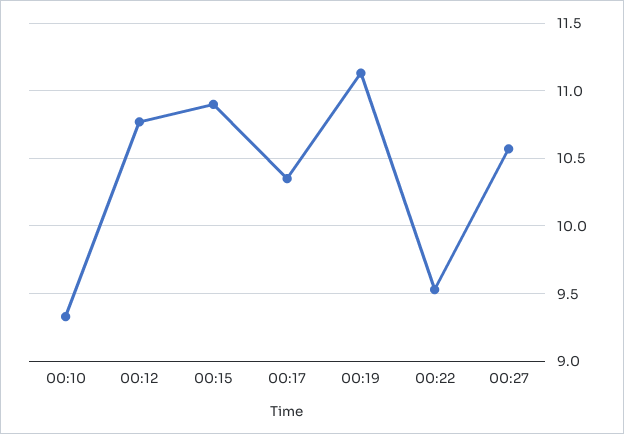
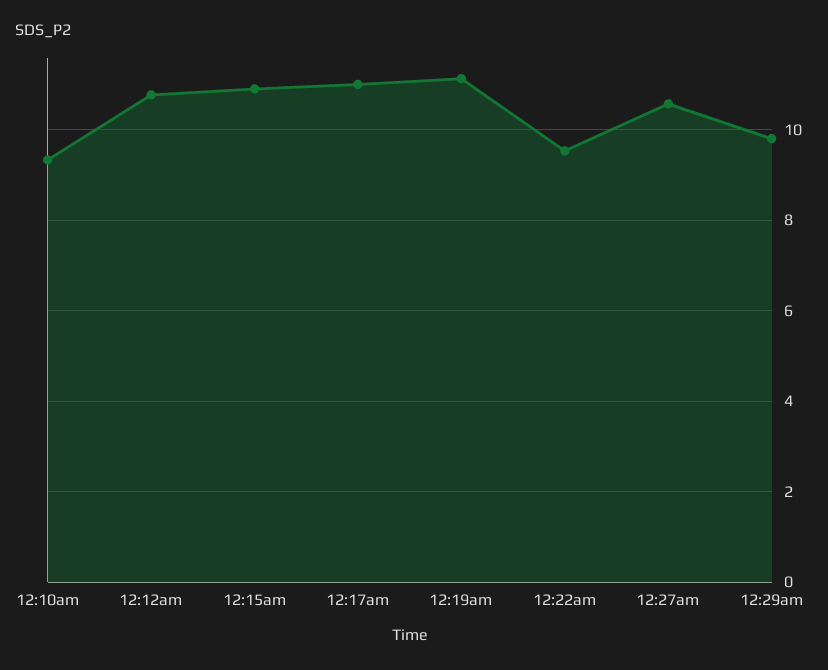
00:17: 10.35 -> 11
12:29am: none -> 9.8

